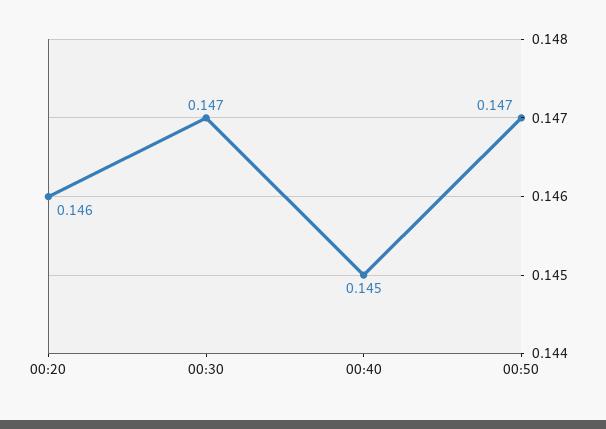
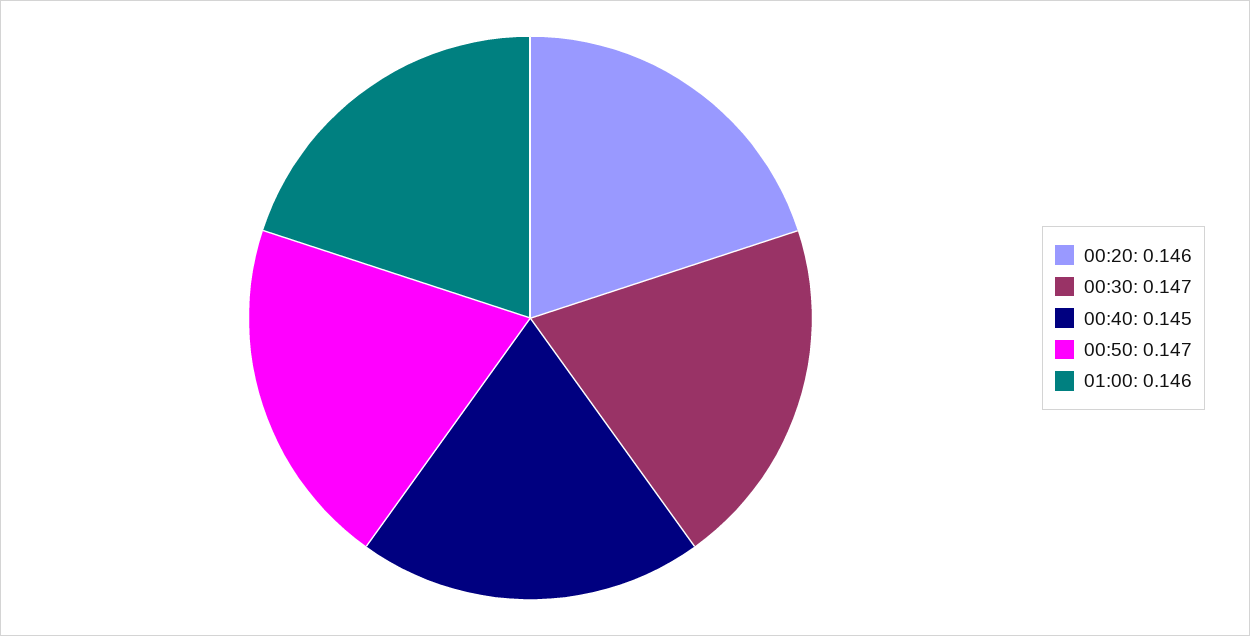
01:00: none -> 0.146

